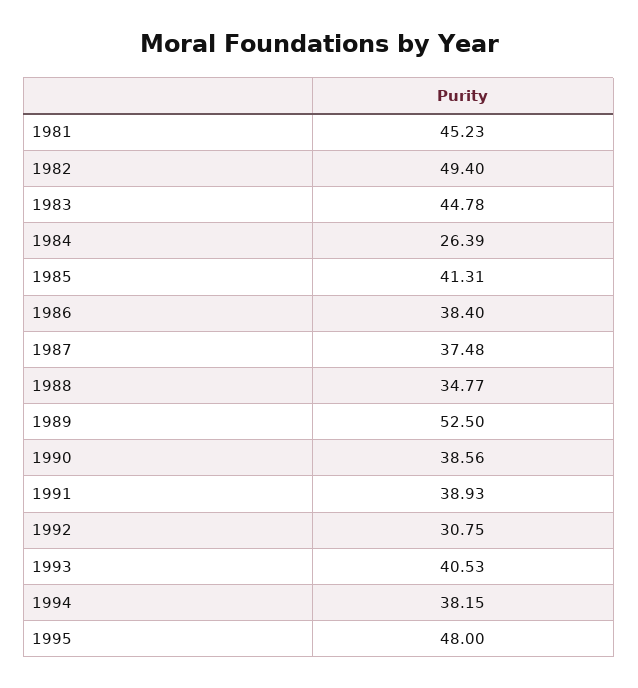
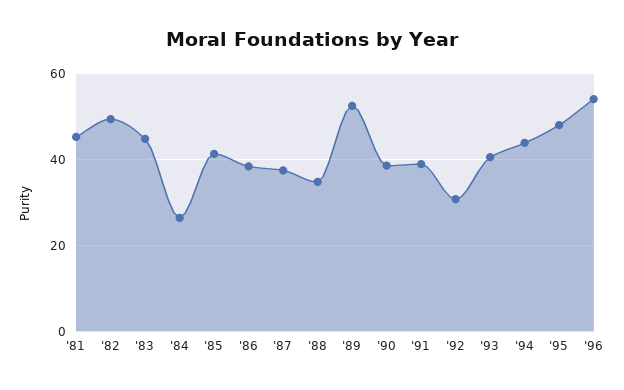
1994: 38.15 -> 44
'96: none -> 54

